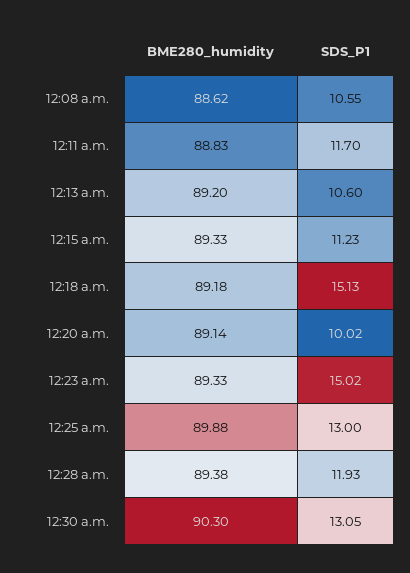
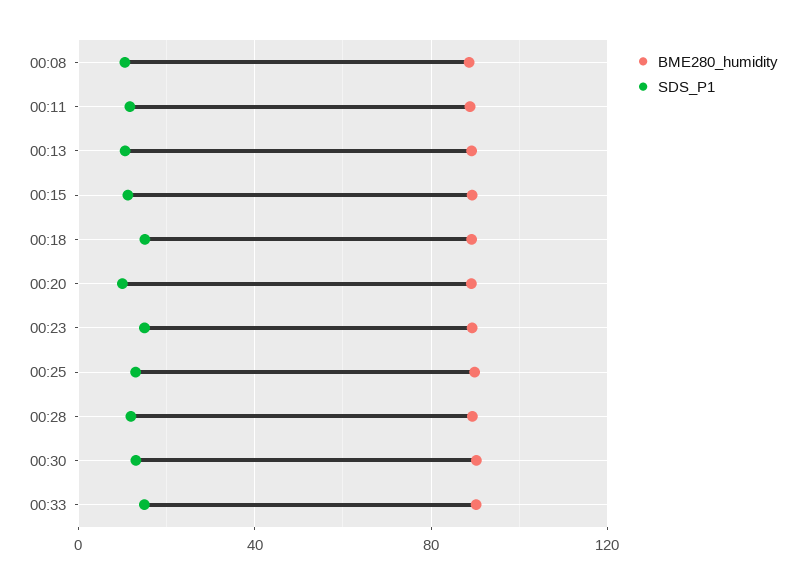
BME280_humidity, 00:33: none -> 90
SDS_P1, 00:33: none -> 15

